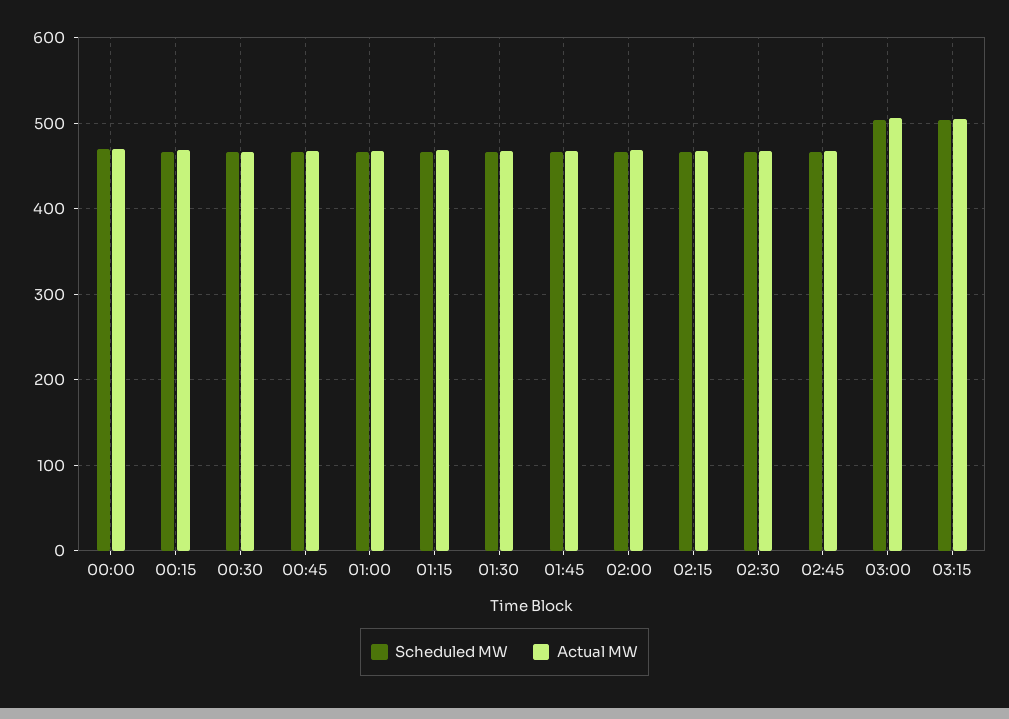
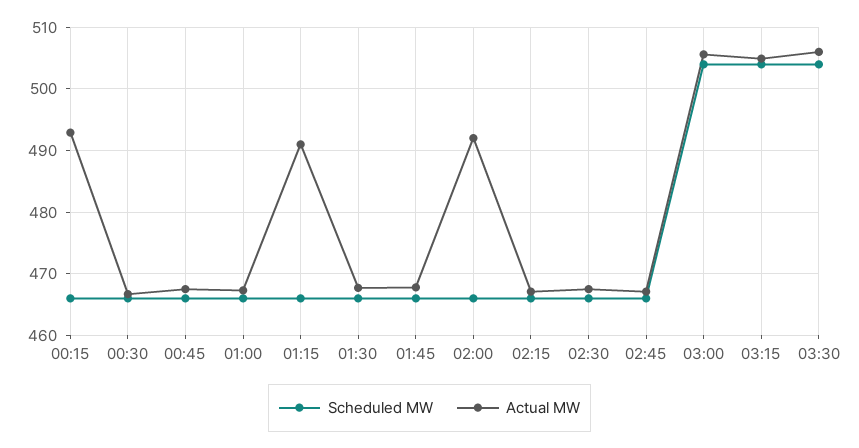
Scheduled MW, 00:00: 470 -> none
Actual MW, 00:00: 470 -> none
Actual MW, 00:15: 470 -> 493
Actual MW, 01:15: 470 -> 491
Actual MW, 02:00: 470 -> 492
Scheduled MW, 03:30: none -> 504
Actual MW, 03:30: none -> 506

